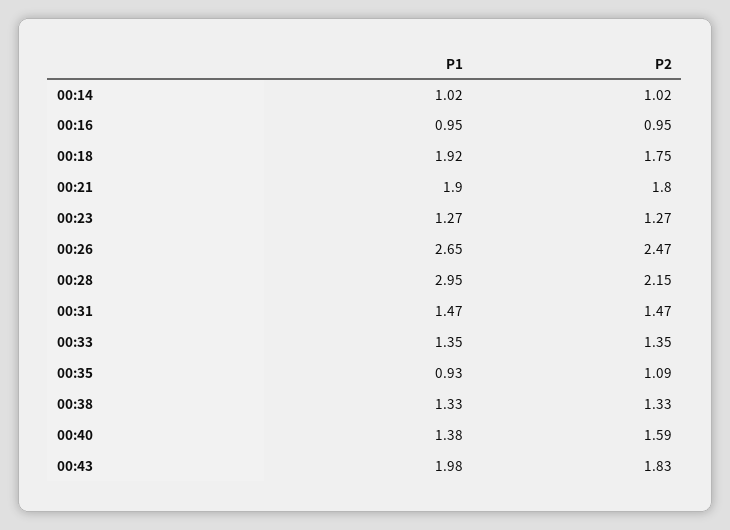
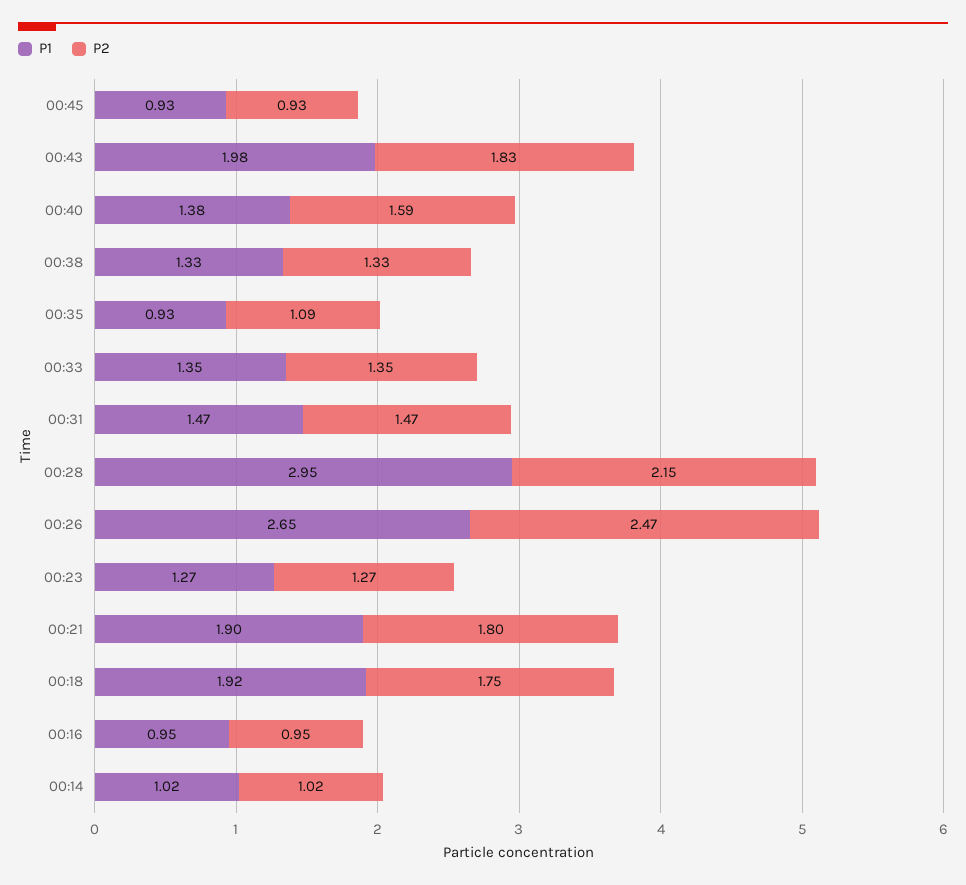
P1, 00:45: none -> 0.93
P2, 00:45: none -> 0.93

